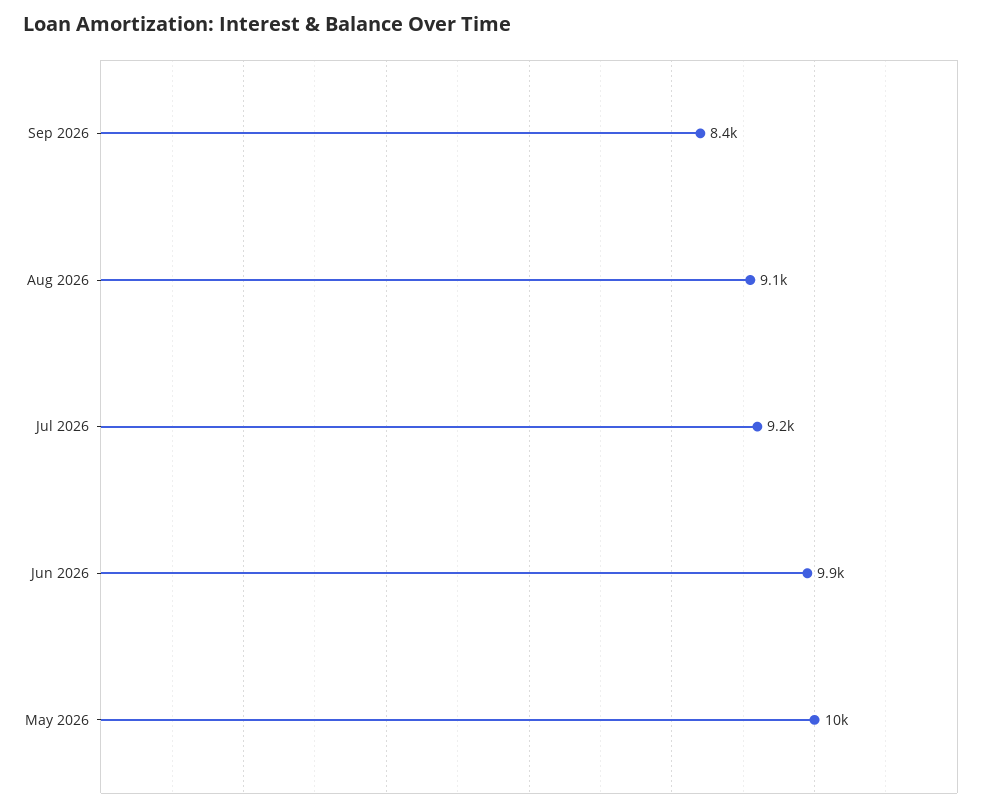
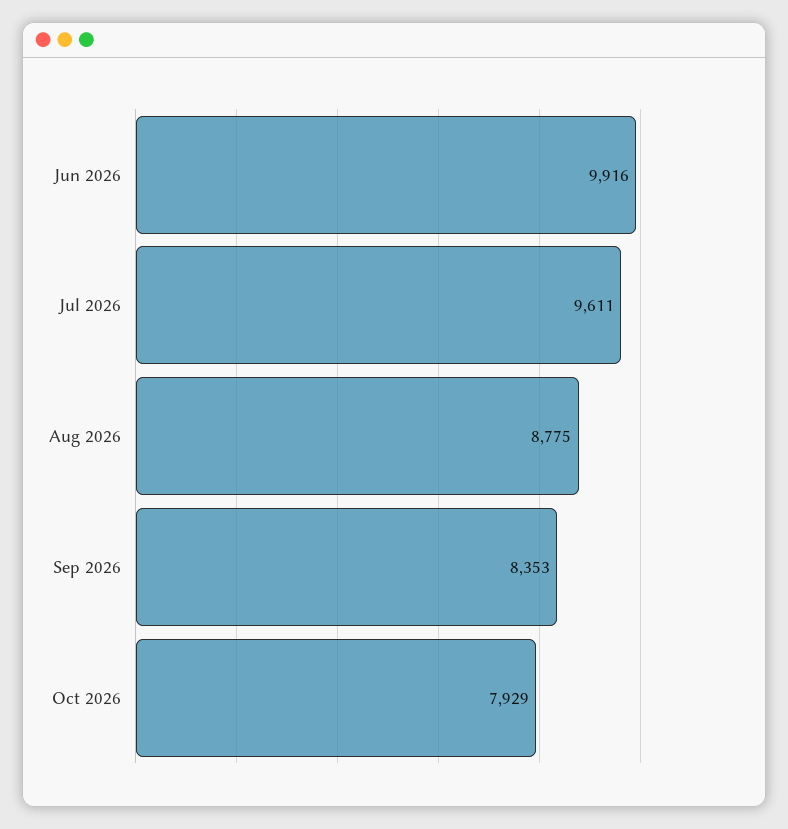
Aug 2026: 9100 -> 8775
Jul 2026: 9200 -> 9611
May 2026: 10000 -> none
Oct 2026: none -> 7929

